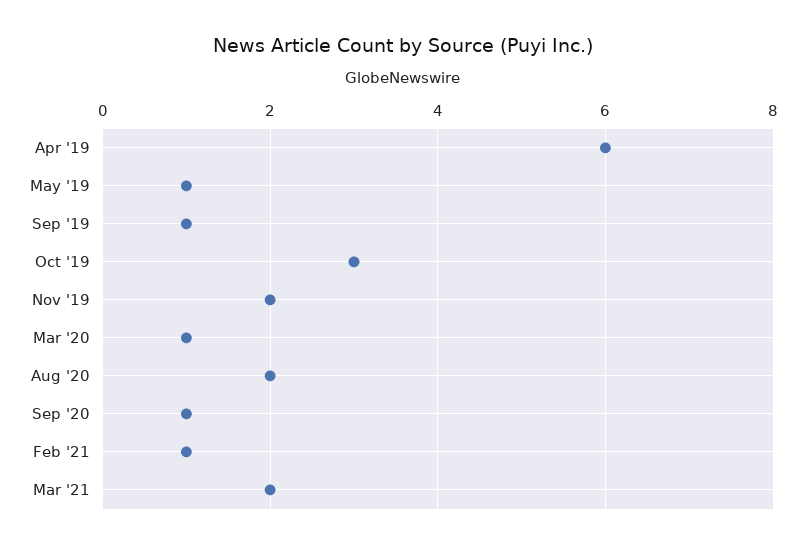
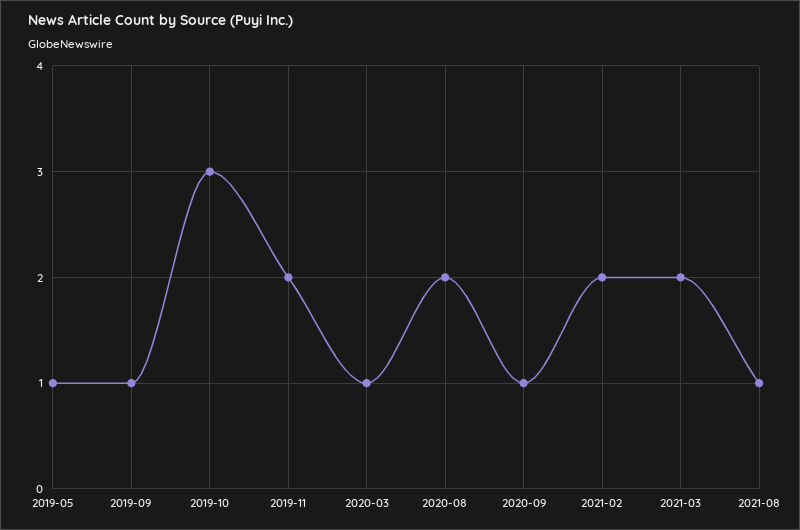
Apr '19: 6 -> none
Feb '21: 1 -> 2
2021-08: none -> 1

